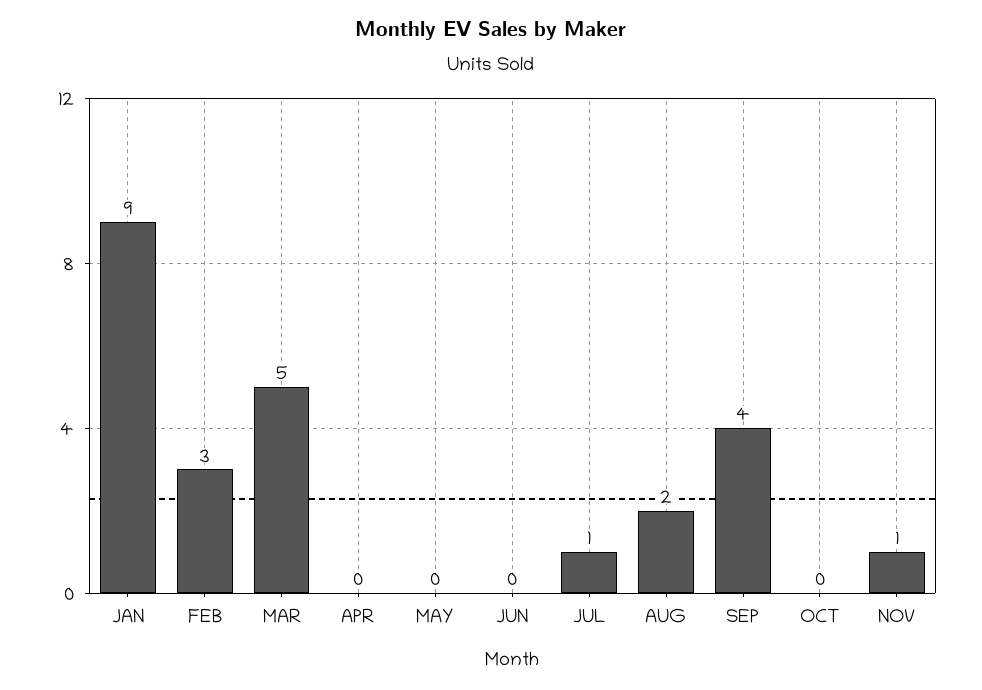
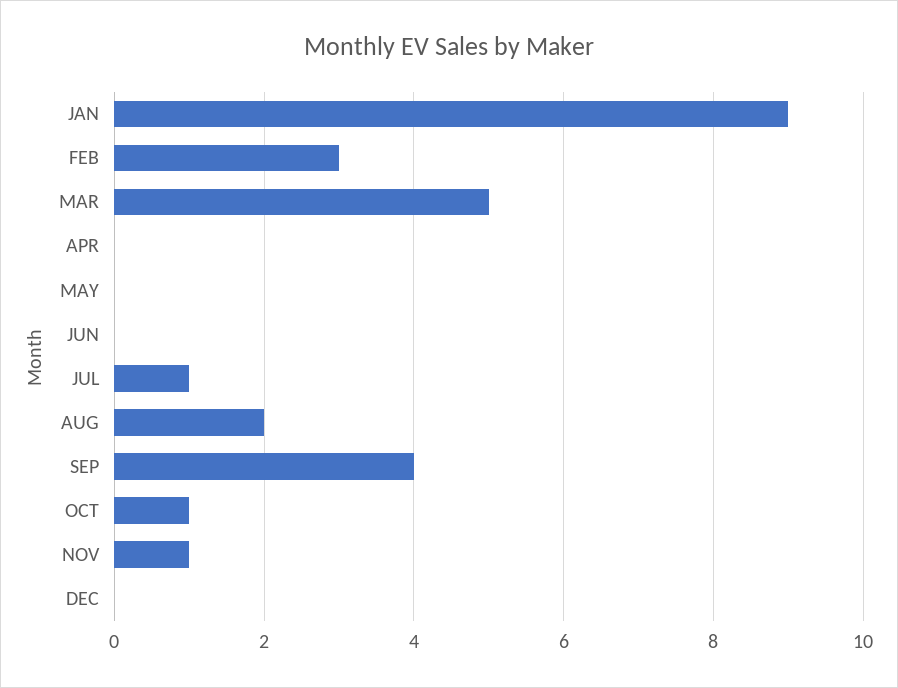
OCT: 0 -> 1
DEC: none -> 0

